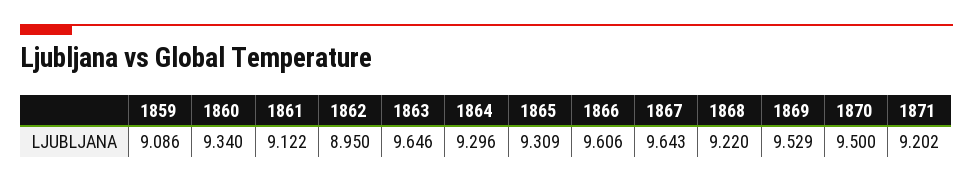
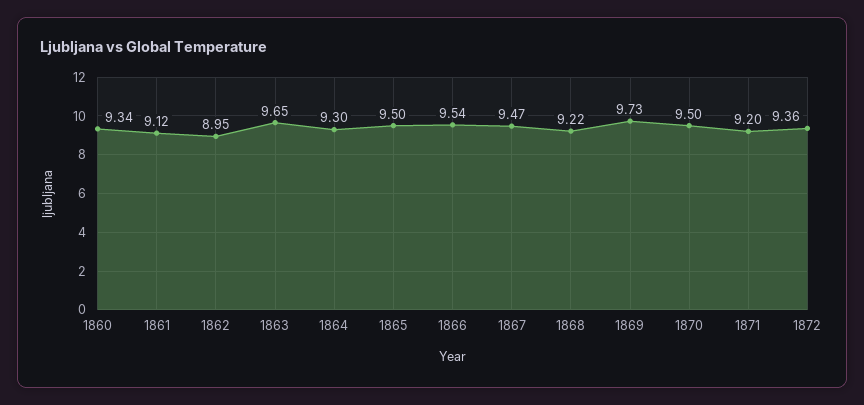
1859: 9.086 -> none
1865: 9.309 -> 9.5
1866: 9.606 -> 9.54
1867: 9.643 -> 9.47
1869: 9.529 -> 9.73
1872: none -> 9.36

